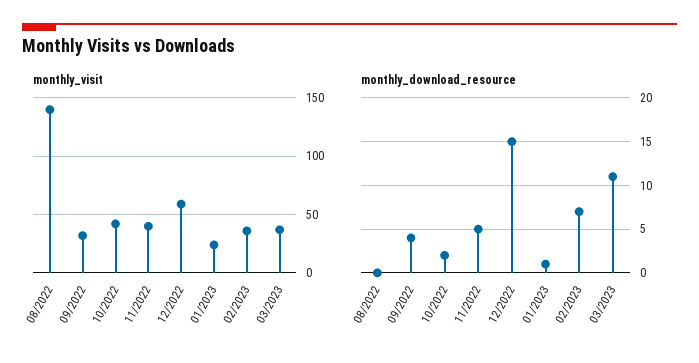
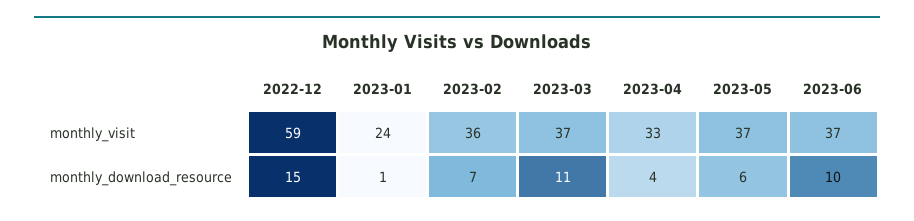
monthly_visit, 08/2022: 140 -> none
monthly_visit, 09/2022: 30 -> none
monthly_visit, 10/2022: 40 -> none
monthly_visit, 11/2022: 40 -> none
monthly_download_resource, 08/2022: 0 -> none
monthly_download_resource, 09/2022: 4 -> none
monthly_download_resource, 10/2022: 2 -> none
monthly_download_resource, 11/2022: 5 -> none
monthly_visit, 2023-04: none -> 33
monthly_visit, 2023-05: none -> 37
monthly_visit, 2023-06: none -> 37
monthly_download_resource, 2023-04: none -> 4
monthly_download_resource, 2023-05: none -> 6
monthly_download_resource, 2023-06: none -> 10

